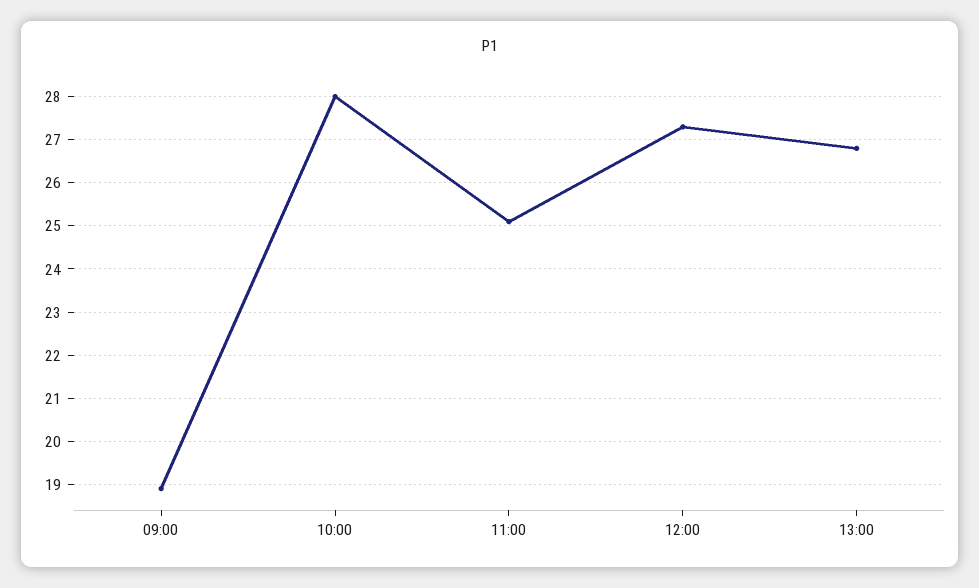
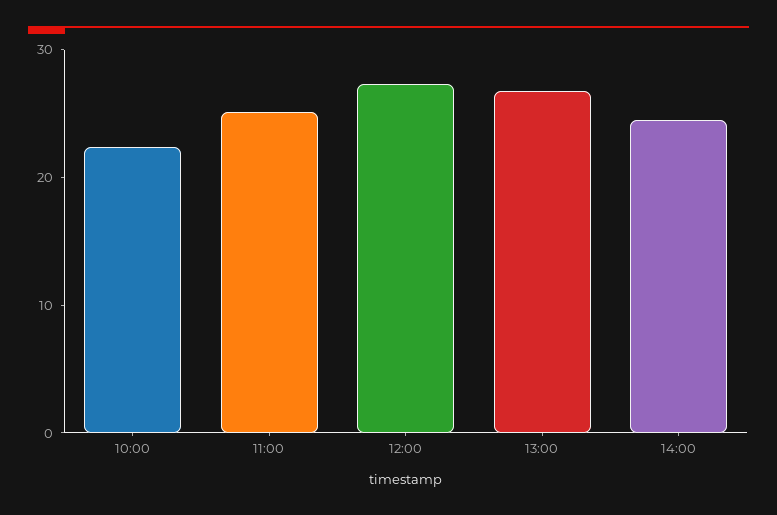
09:00: 19 -> none
10:00: 28 -> 22
14:00: none -> 24

